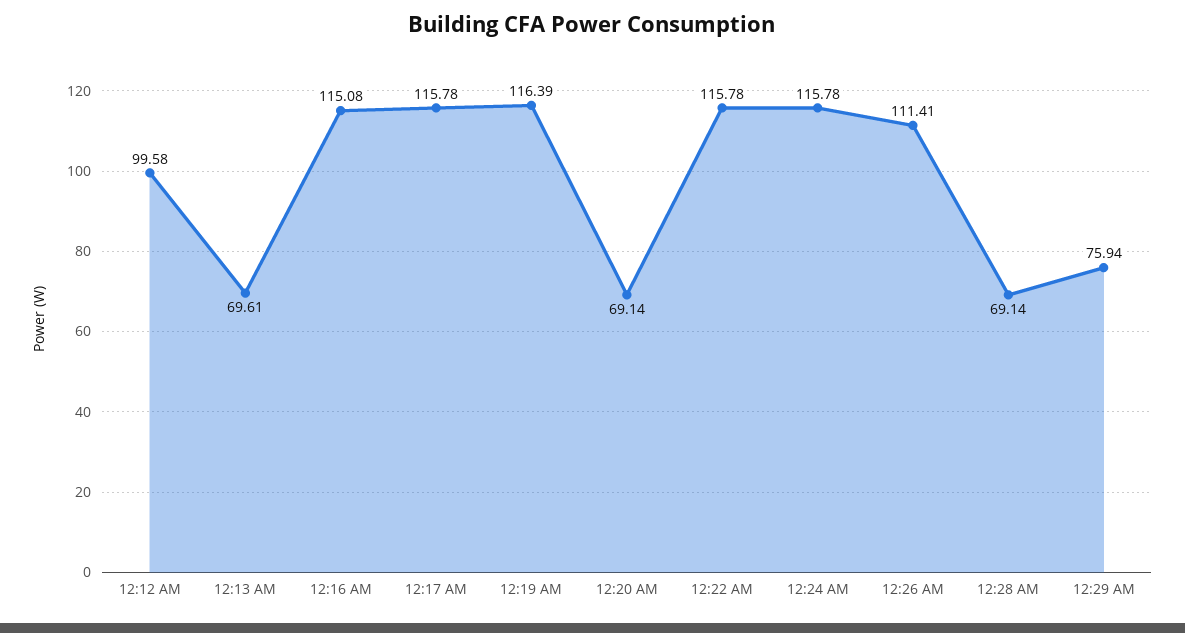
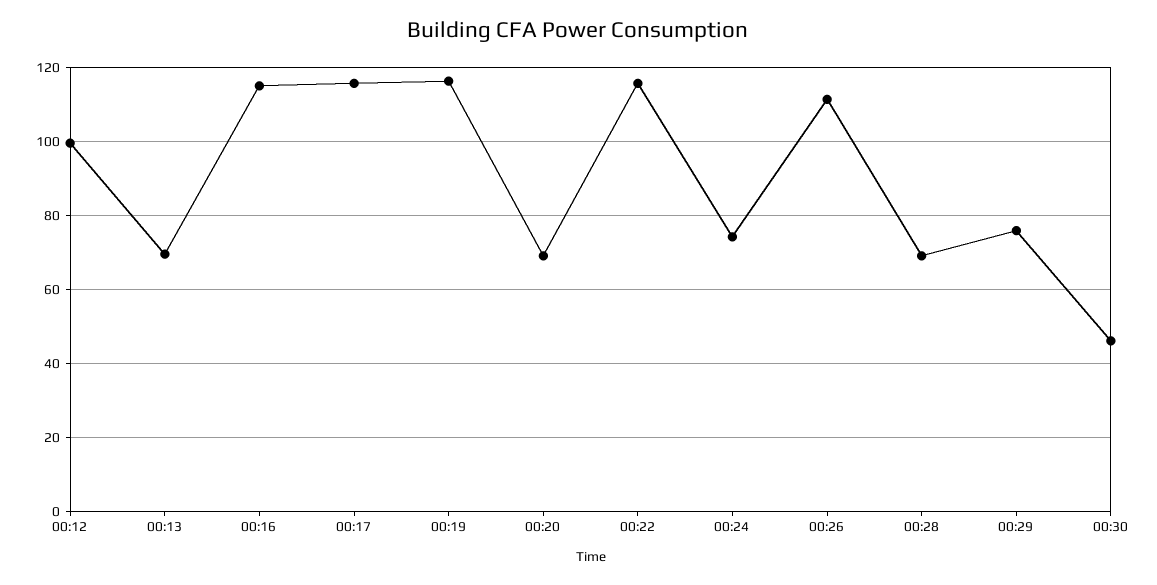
12:24 AM: 115.78 -> 74
00:30: none -> 46

